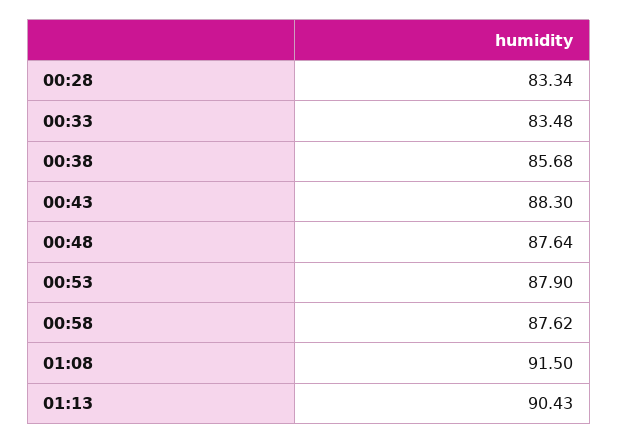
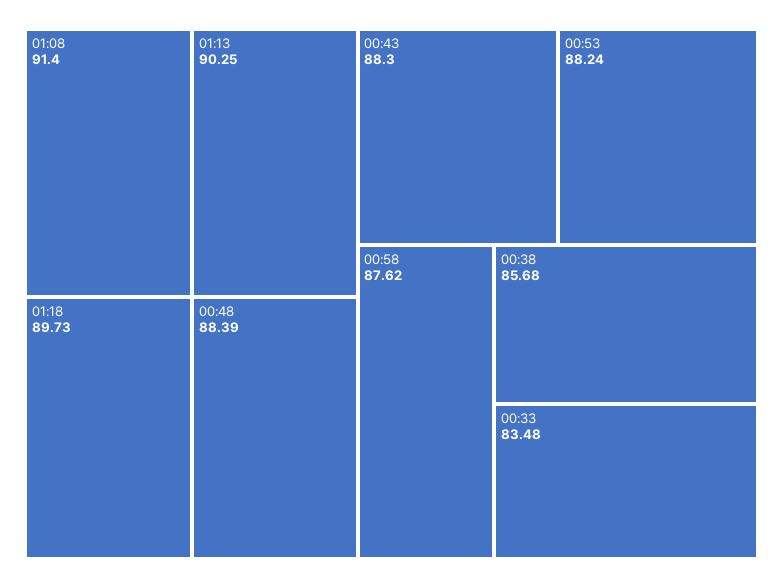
00:28: 83.34 -> none
00:48: 87.64 -> 88.39
00:53: 87.9 -> 88.24
01:08: 91.5 -> 91.4
01:13: 90.43 -> 90.25
01:18: none -> 89.73

